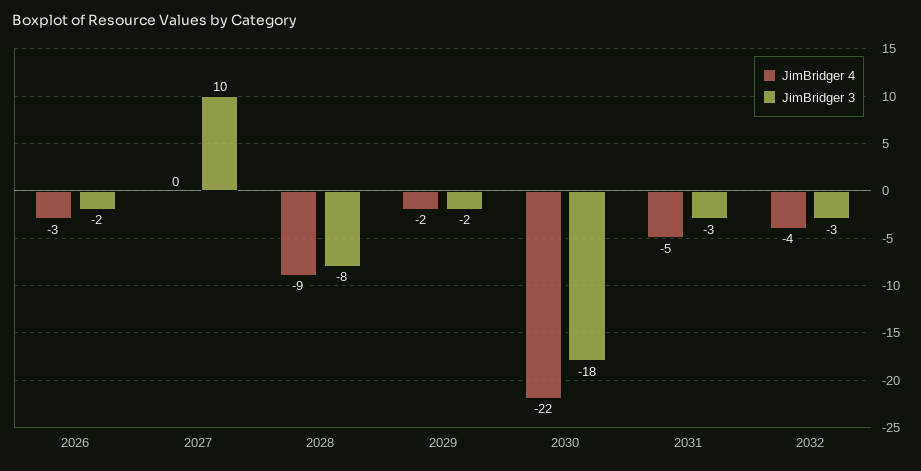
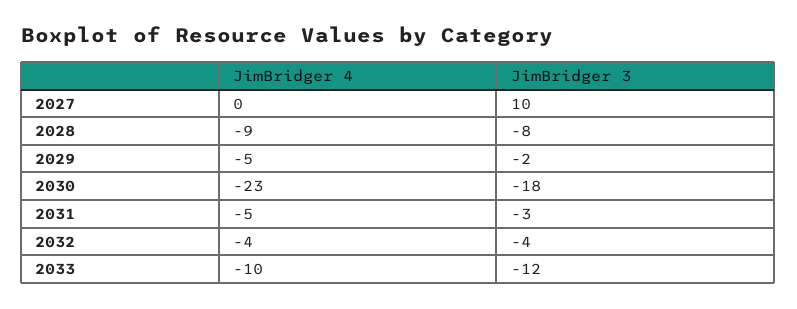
JimBridger 4, 2026: -3 -> none
JimBridger 3, 2026: -2 -> none
JimBridger 4, 2029: -2 -> -5
JimBridger 4, 2030: -22 -> -23
JimBridger 3, 2032: -3 -> -4
JimBridger 4, 2033: none -> -10
JimBridger 3, 2033: none -> -12

